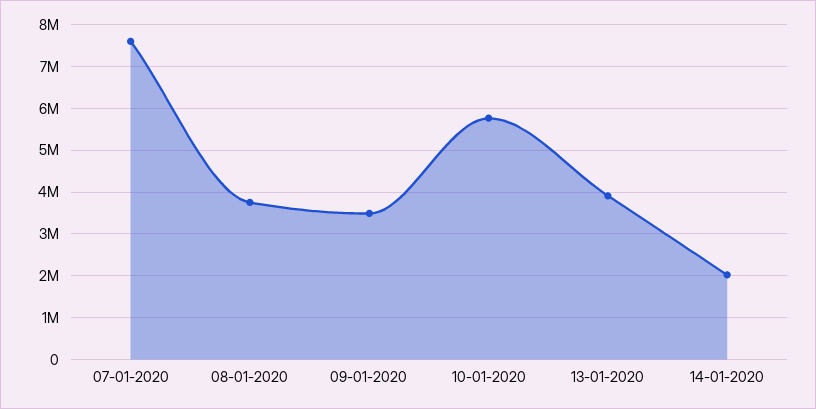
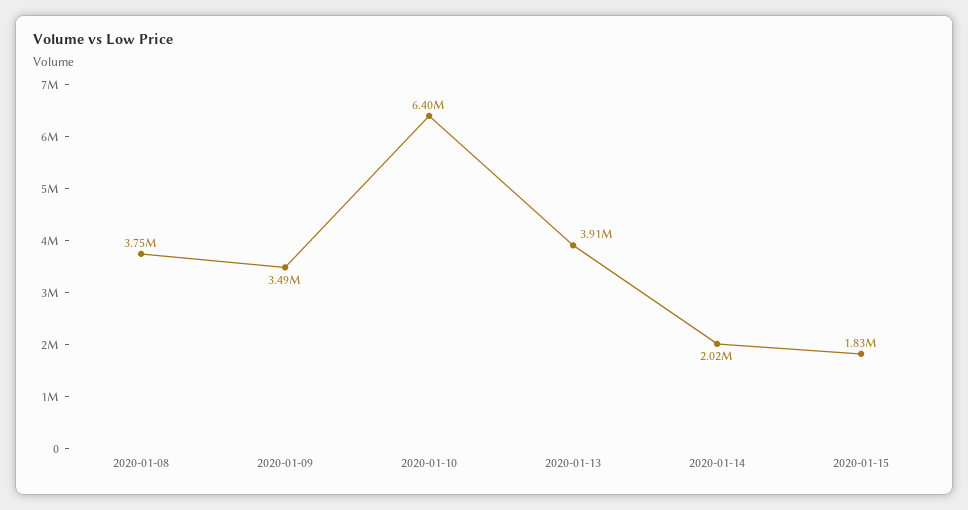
07-01-2020: 7600000 -> none
10-01-2020: 5800000 -> 6400000
2020-01-15: none -> 1830000

